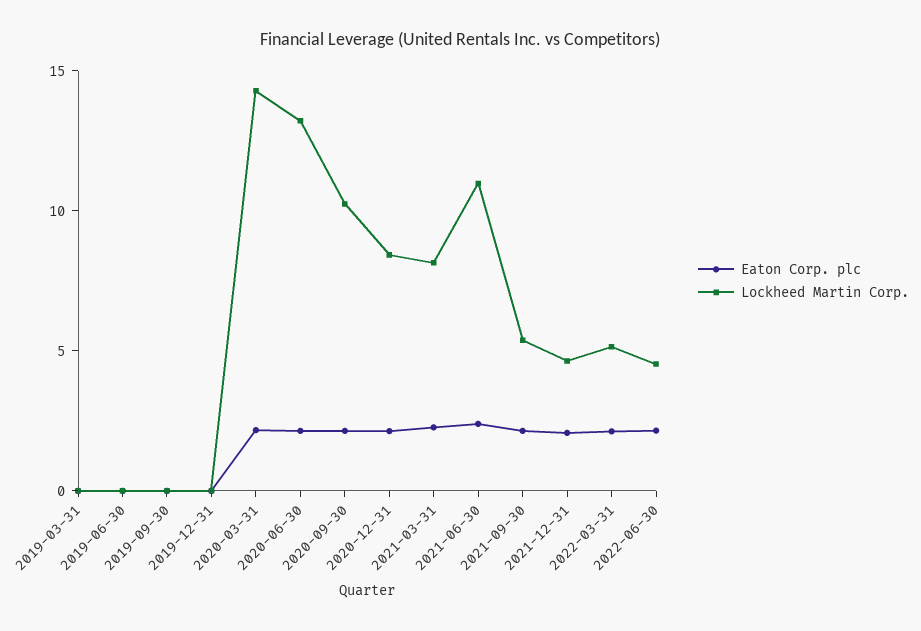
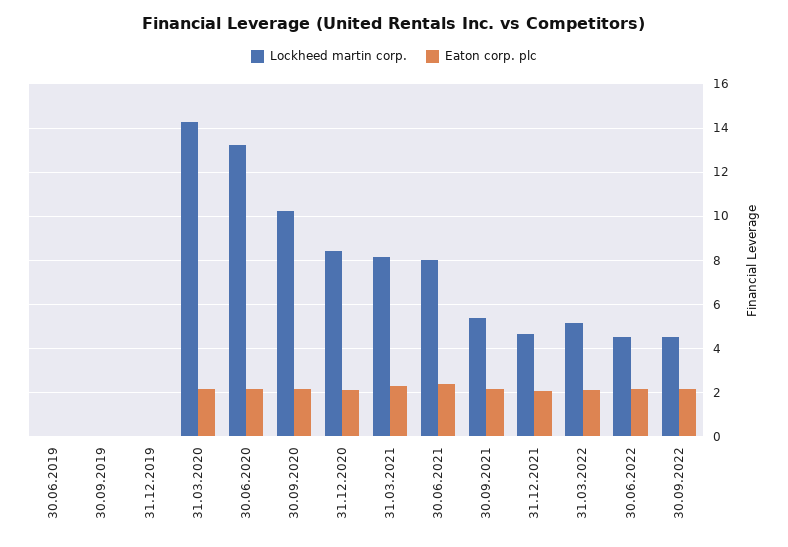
Eaton Corp. plc, 2019-03-31: 0 -> none
Lockheed Martin Corp., 2019-03-31: 0 -> none
Lockheed Martin Corp., 2021-06-30: 11 -> 8
Lockheed Martin Corp., 30.09.2022: none -> 4.5
Eaton Corp. plc, 30.09.2022: none -> 2

